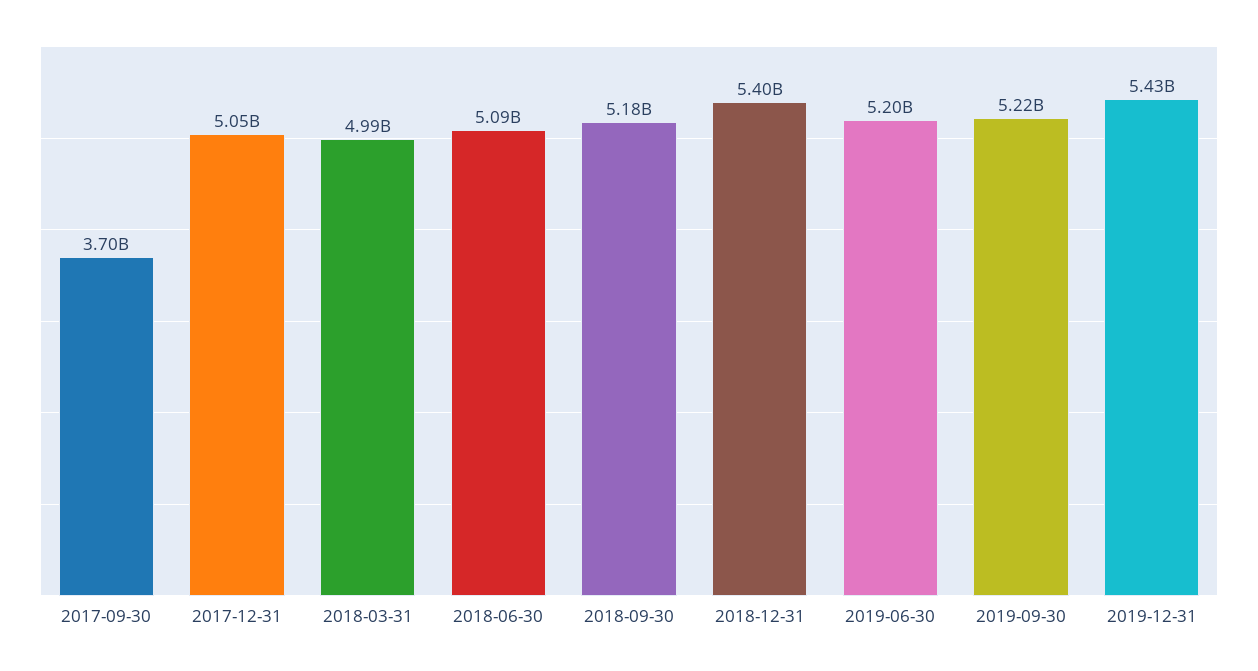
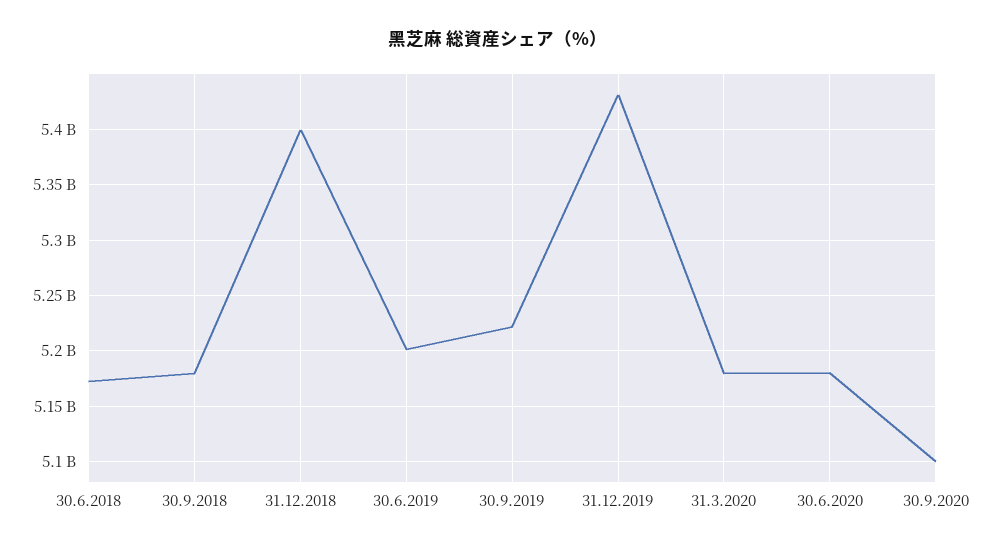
2017-09-30: 3700000000 -> none
2017-12-31: 5050000000 -> none
2018-03-31: 4990000000 -> none
2018-06-30: 5090000000 -> 5170000000
31.3.2020: none -> 5180000000
30.6.2020: none -> 5180000000
30.9.2020: none -> 5100000000

